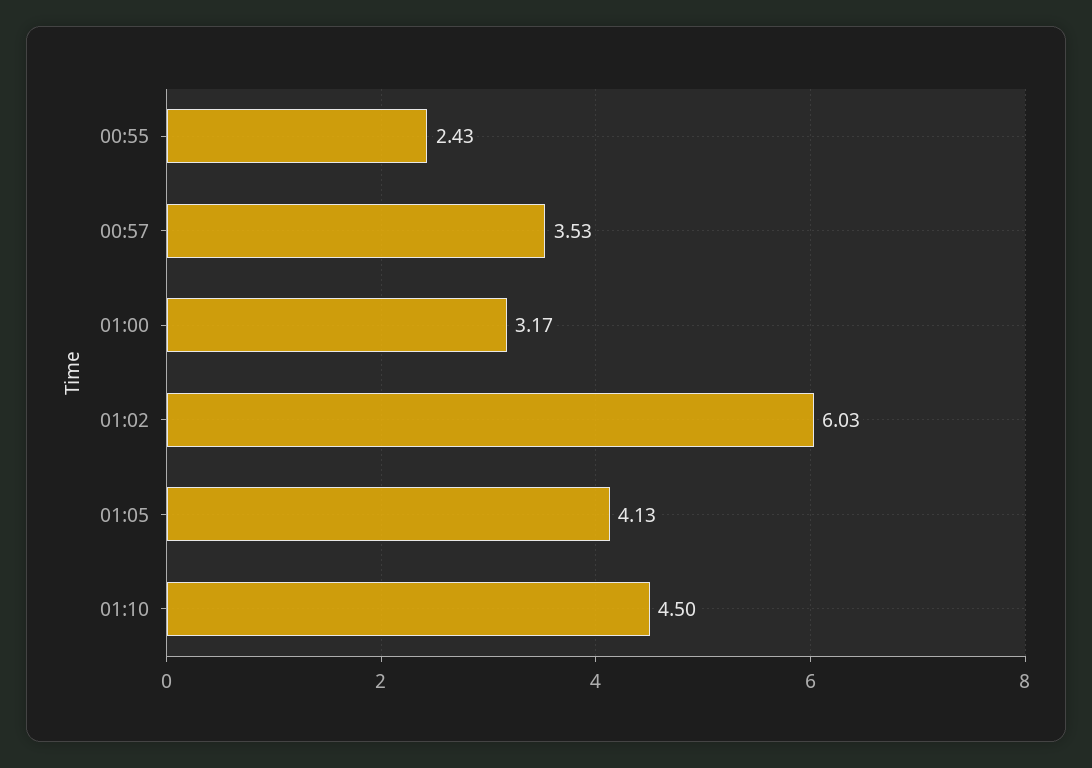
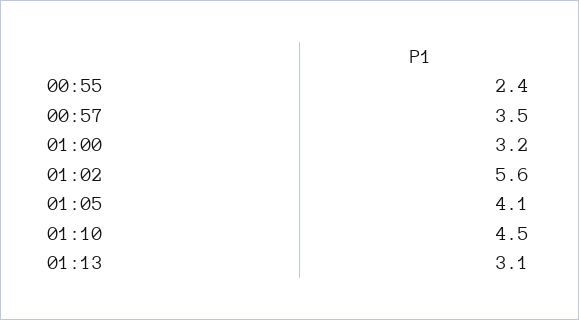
01:02: 6.03 -> 5.6
01:13: none -> 3.1

